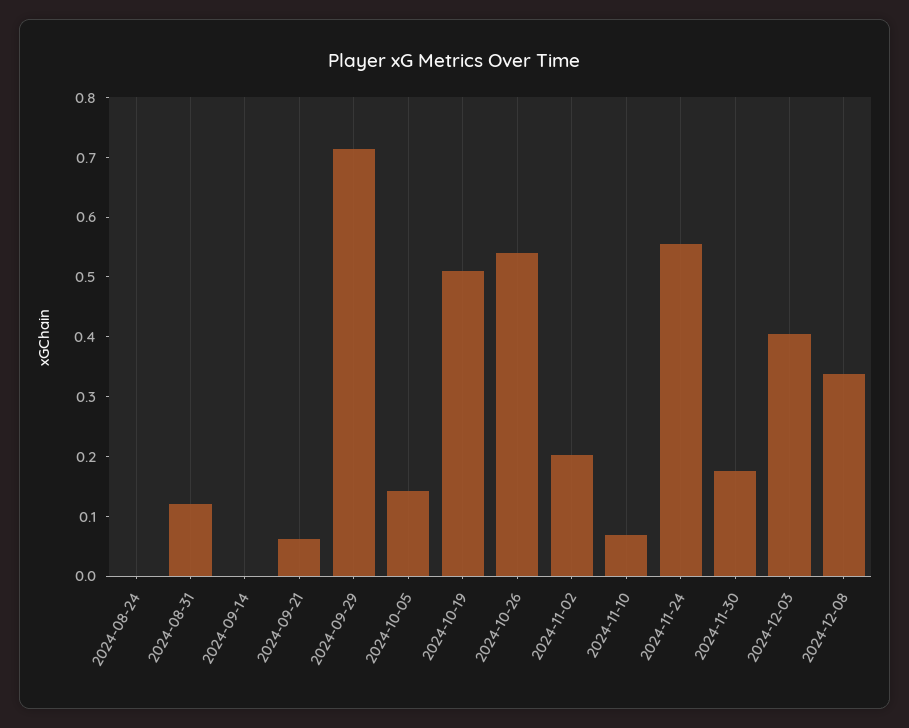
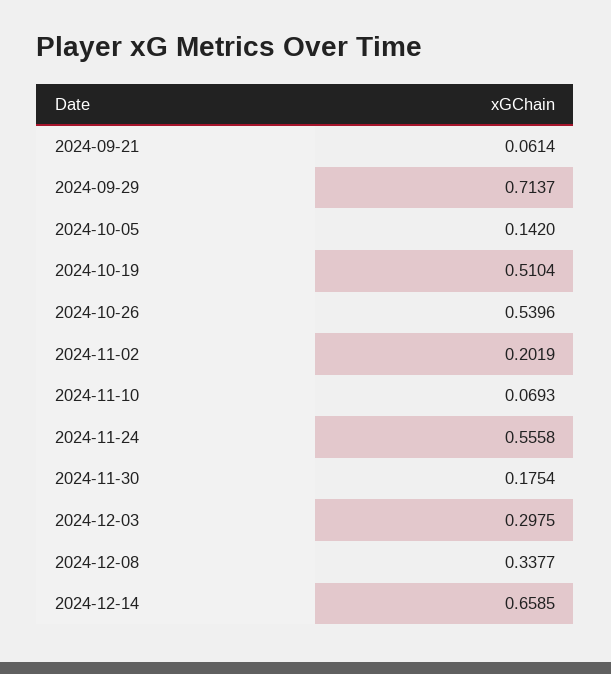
2024-08-24: 0 -> none
2024-08-31: 0.12 -> none
2024-09-14: 0 -> none
2024-12-03: 0.4 -> 0.2975
2024-12-14: none -> 0.6585

